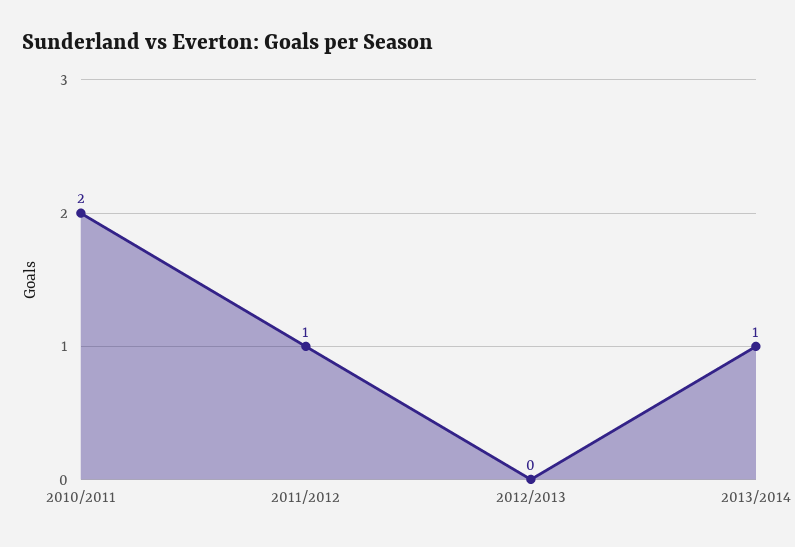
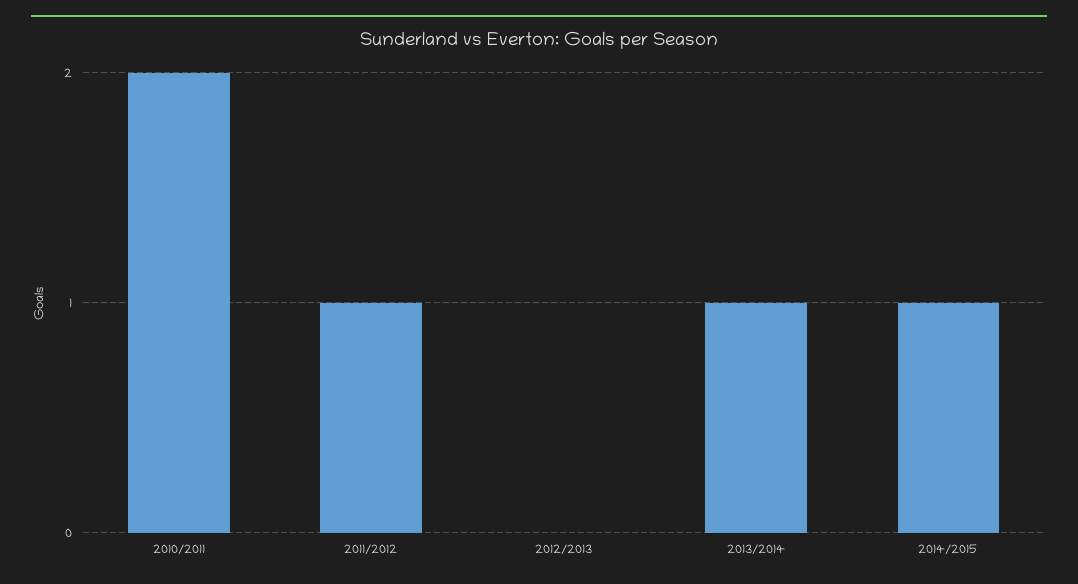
2014/2015: none -> 1

